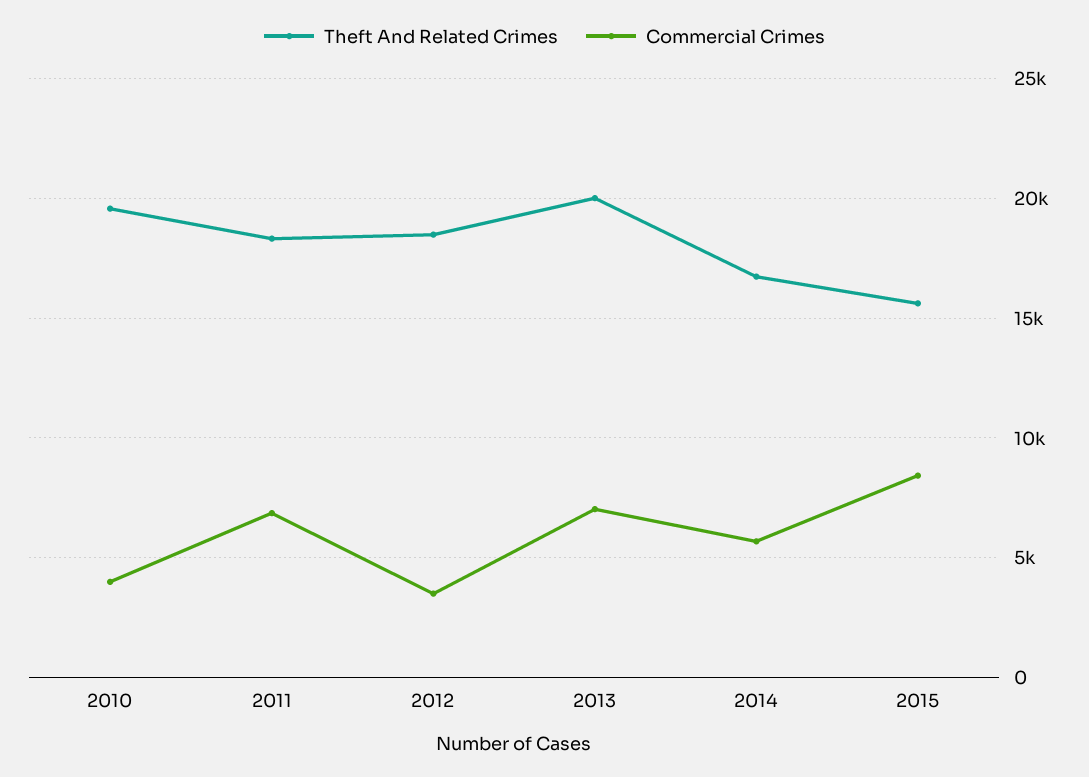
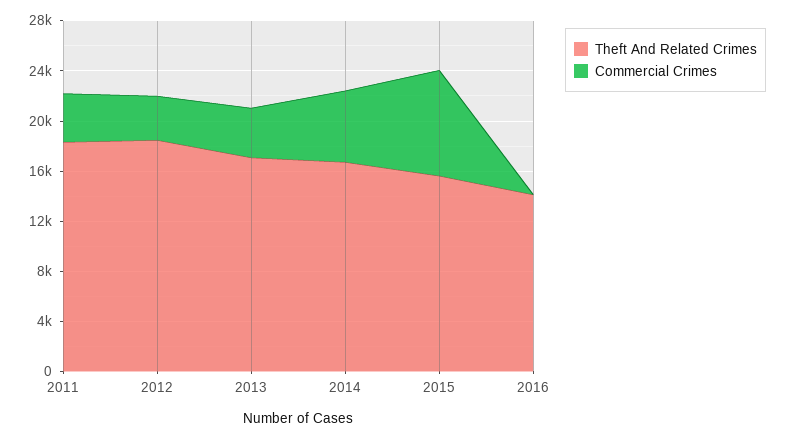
Theft And Related Crimes, 2010: 19500 -> none
Commercial Crimes, 2010: 4000 -> none
Commercial Crimes, 2011: 7000 -> 4000
Theft And Related Crimes, 2013: 20000 -> 17000
Commercial Crimes, 2013: 7000 -> 4000
Theft And Related Crimes, 2016: none -> 14000
Commercial Crimes, 2016: none -> 0

